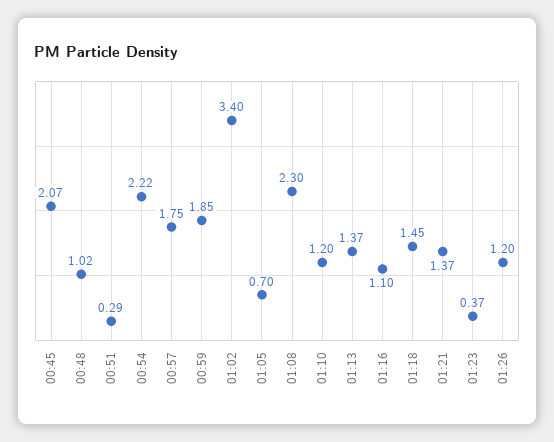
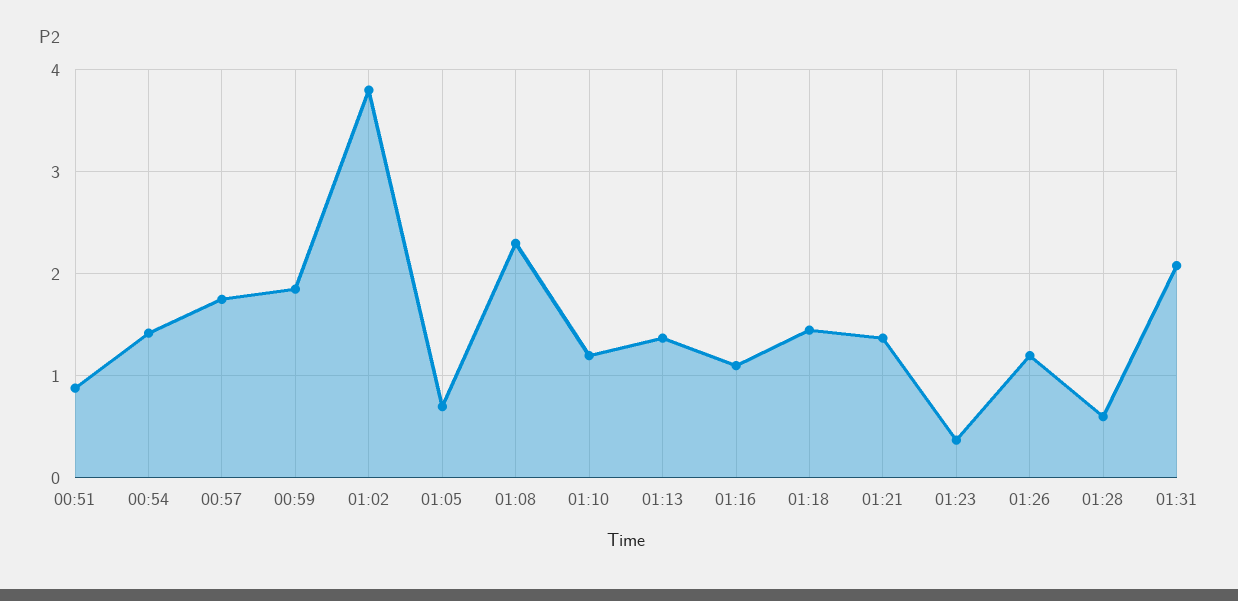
00:45: 2.07 -> none
00:48: 1.02 -> none
00:51: 0.29 -> 0.9
00:54: 2.22 -> 1.4
01:02: 3.4 -> 3.8
01:28: none -> 0.6
01:31: none -> 2.1

